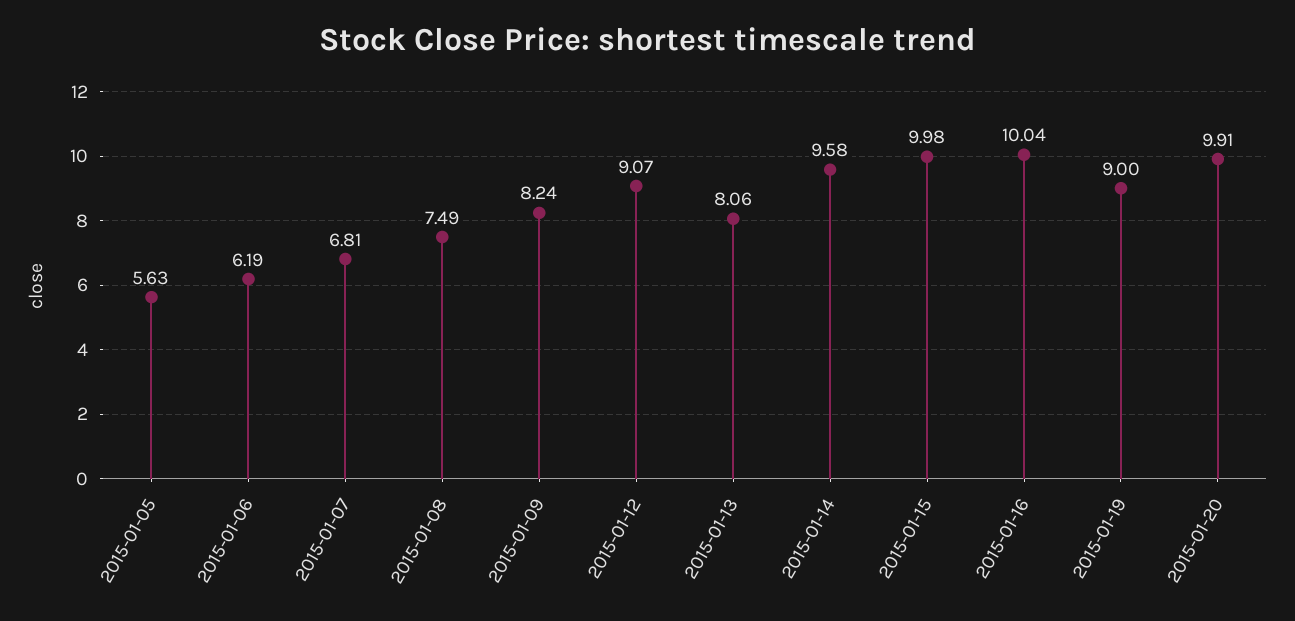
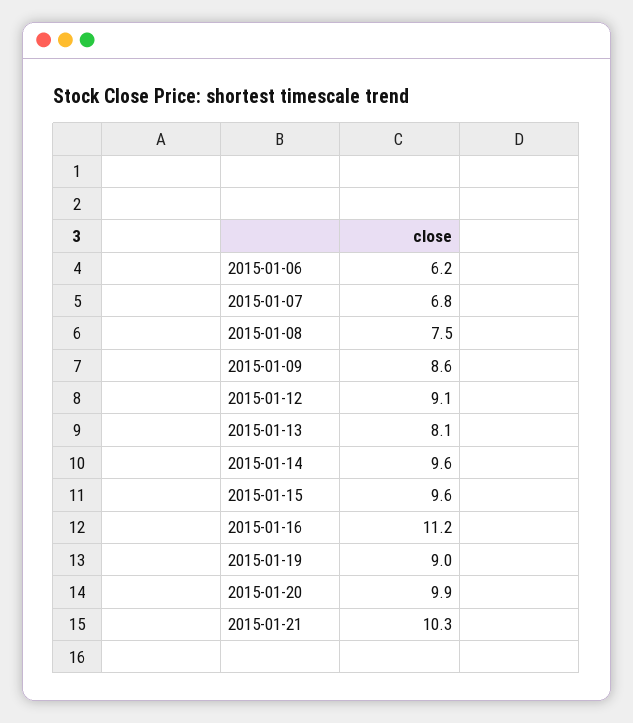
2015-01-05: 5.63 -> none
2015-01-09: 8.24 -> 8.6
2015-01-15: 9.98 -> 9.6
2015-01-16: 10.04 -> 11.2
2015-01-21: none -> 10.3

